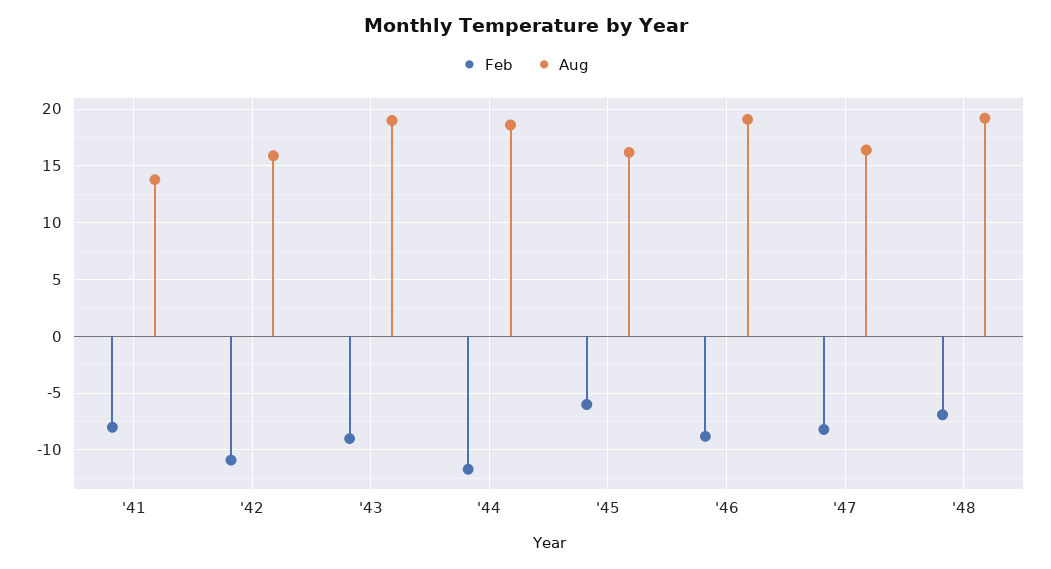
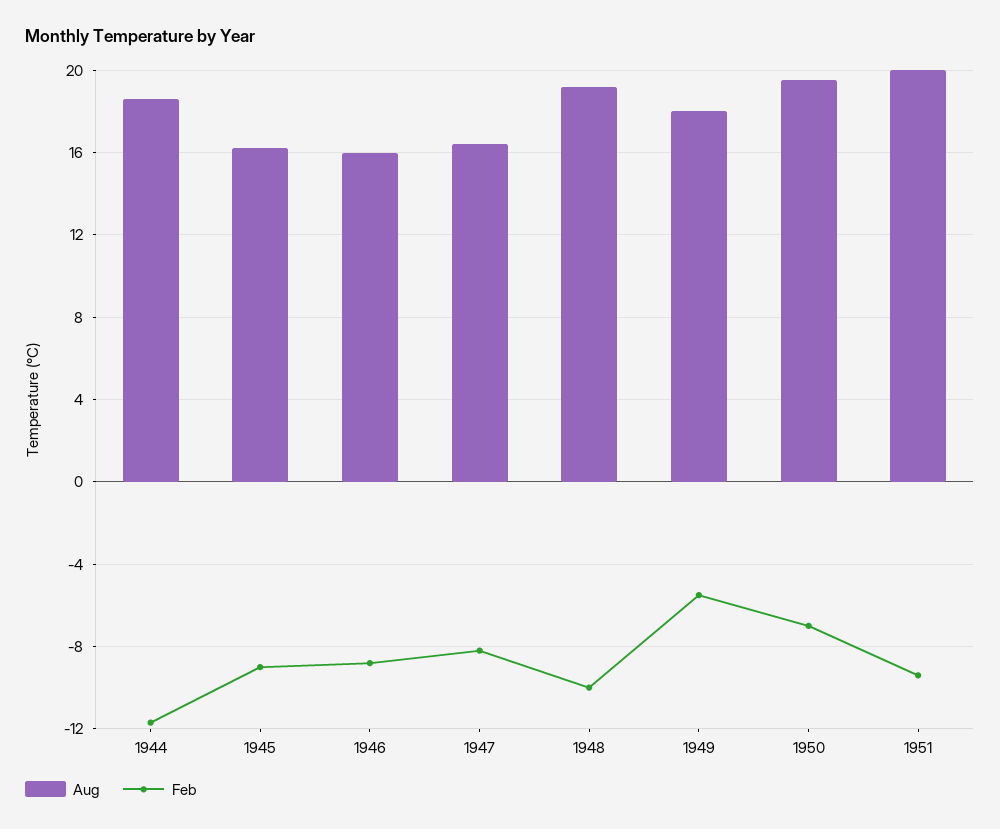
Feb, '41: -8 -> none
Aug, '41: 14 -> none
Feb, '42: -11 -> none
Aug, '42: 16 -> none
Feb, '43: -9 -> none
Aug, '43: 19 -> none
Feb, '45: -6 -> -9
Aug, '46: 19 -> 16
Feb, '48: -7 -> -10
Aug, 1949: none -> 18
Feb, 1949: none -> -5.5
Aug, 1950: none -> 19.5
Feb, 1950: none -> -7
Aug, 1951: none -> 20
Feb, 1951: none -> -9.5

